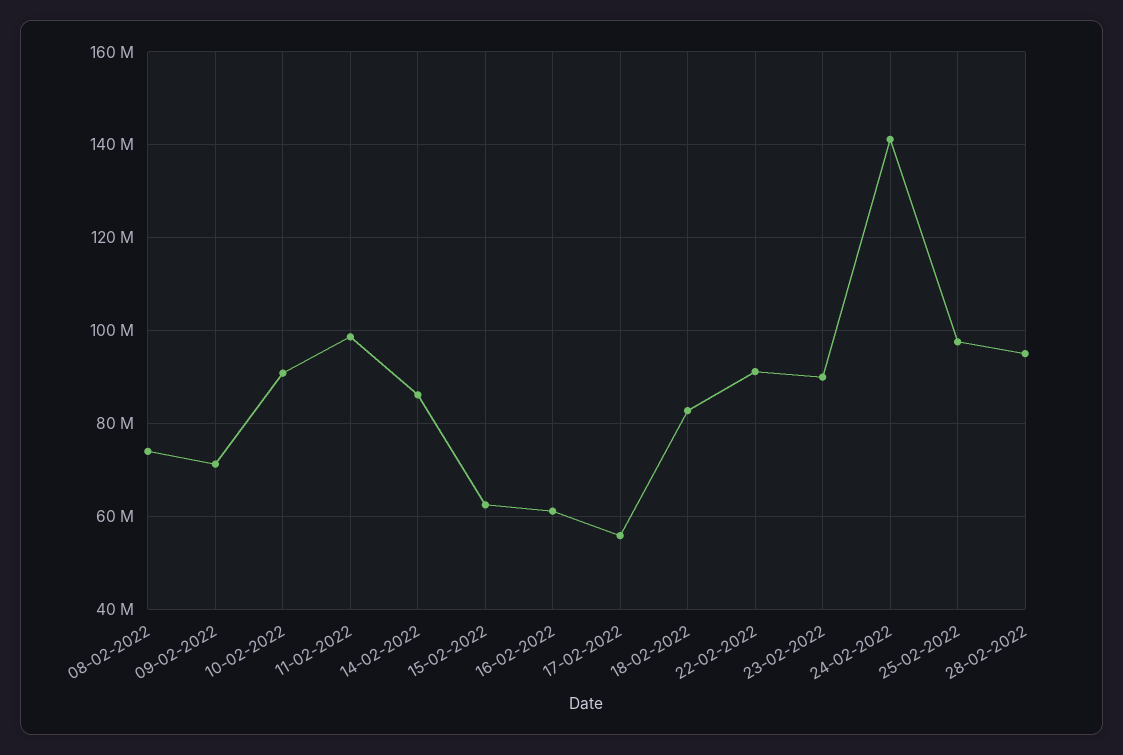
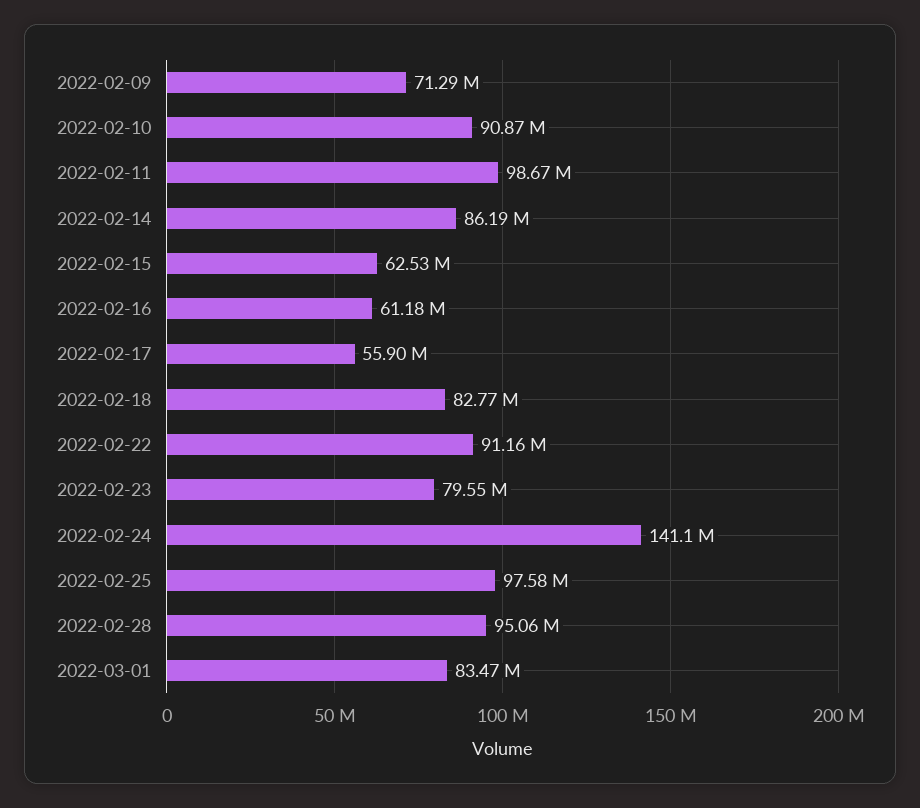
08-02-2022: 74000000 -> none
23-02-2022: 90000000 -> 79550000
2022-03-01: none -> 83470000

